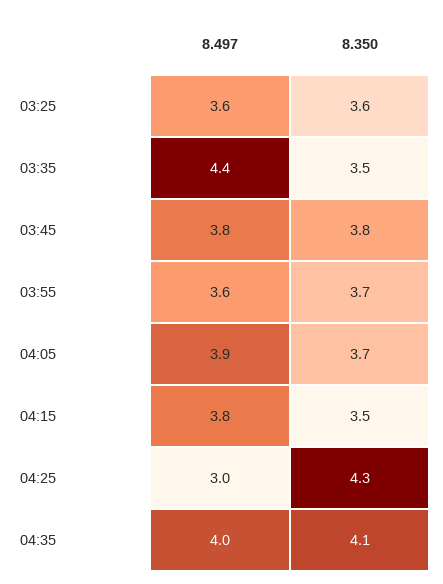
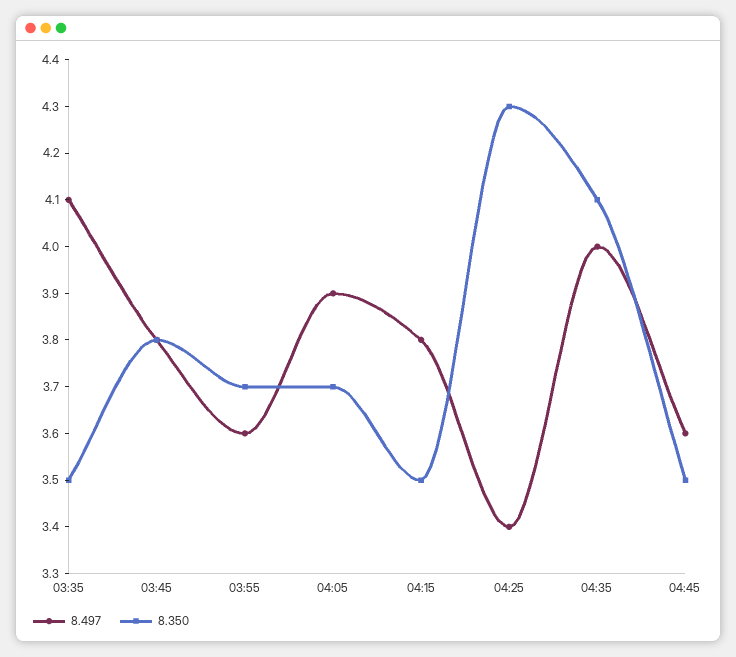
8.497, 03:25: 3.6 -> none
8.350, 03:25: 3.6 -> none
8.497, 03:35: 4.4 -> 4.1
8.497, 04:25: 3 -> 3.4
8.497, 04:45: none -> 3.6
8.350, 04:45: none -> 3.5

